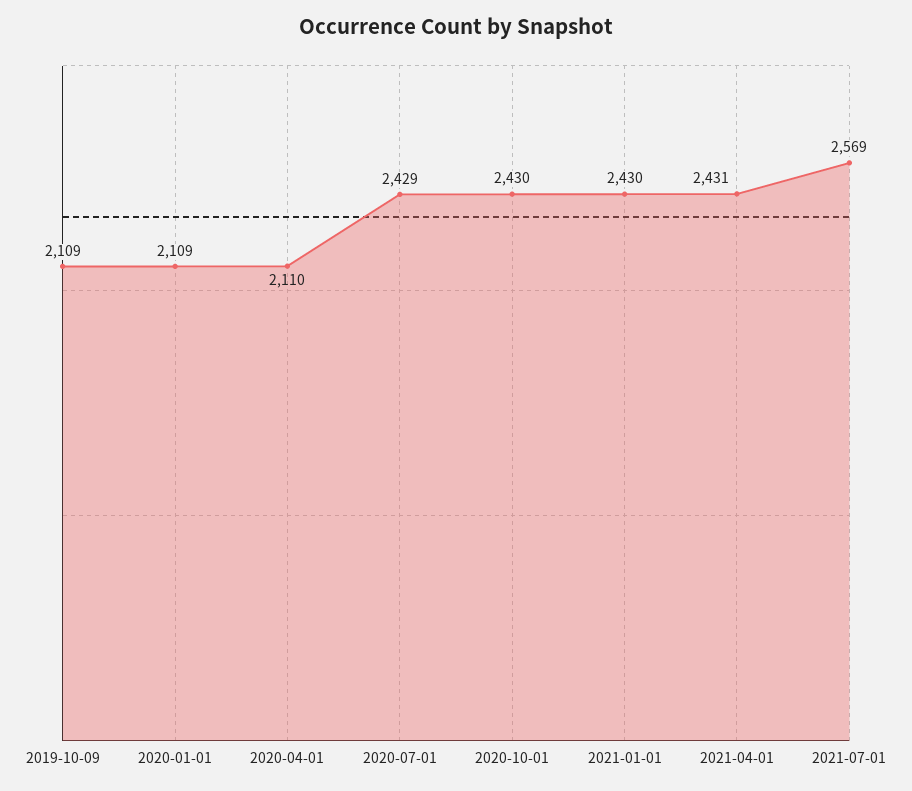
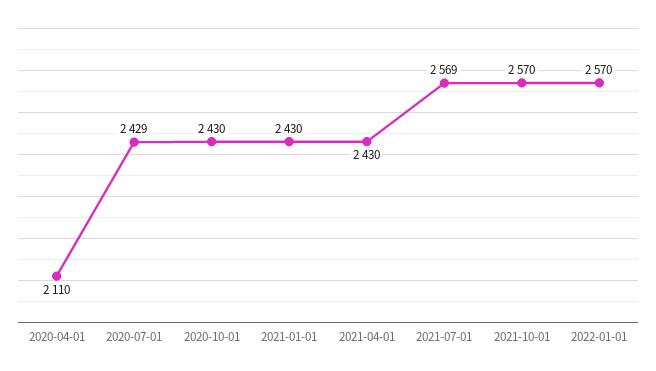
2019-10-09: 2109 -> none
2020-01-01: 2109 -> none
2021-04-01: 2431 -> 2430
2021-10-01: none -> 2570
2022-01-01: none -> 2570

